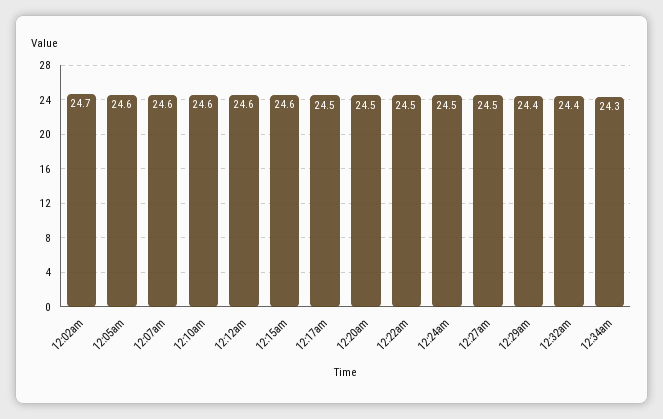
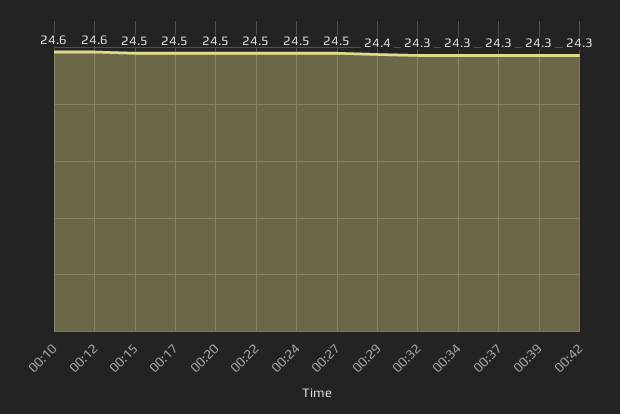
12:02am: 24.7 -> none
12:05am: 24.6 -> none
12:07am: 24.6 -> none
12:15am: 24.6 -> 24.5
12:32am: 24.4 -> 24.3
00:37: none -> 24.3
00:39: none -> 24.3
00:42: none -> 24.3

